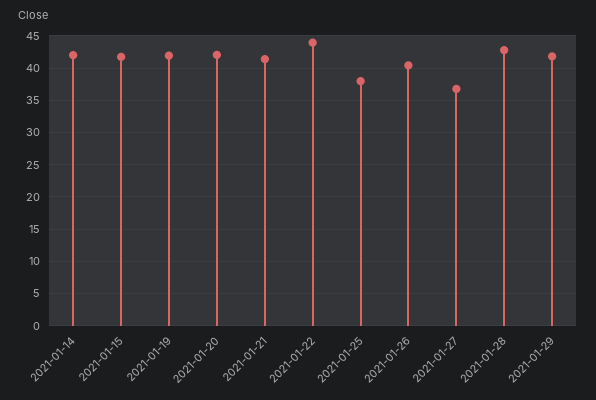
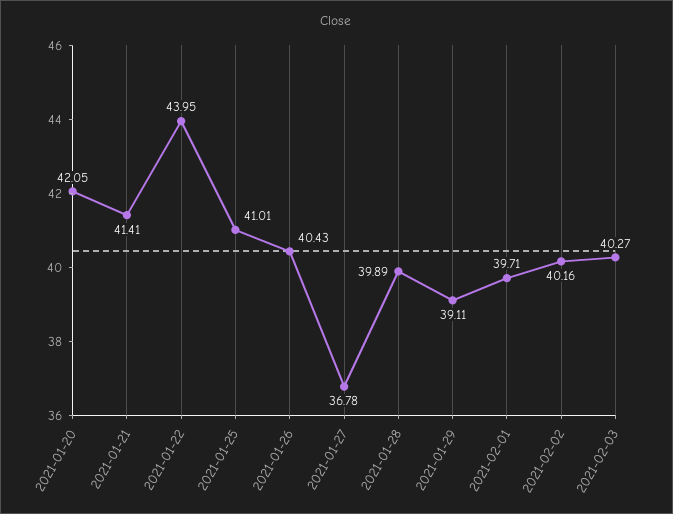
2021-01-14: 42 -> none
2021-01-15: 42 -> none
2021-01-19: 42 -> none
2021-01-25: 38 -> 41.01
2021-01-28: 43 -> 39.89
2021-01-29: 42 -> 39.11
2021-02-01: none -> 39.71
2021-02-02: none -> 40.16
2021-02-03: none -> 40.27

